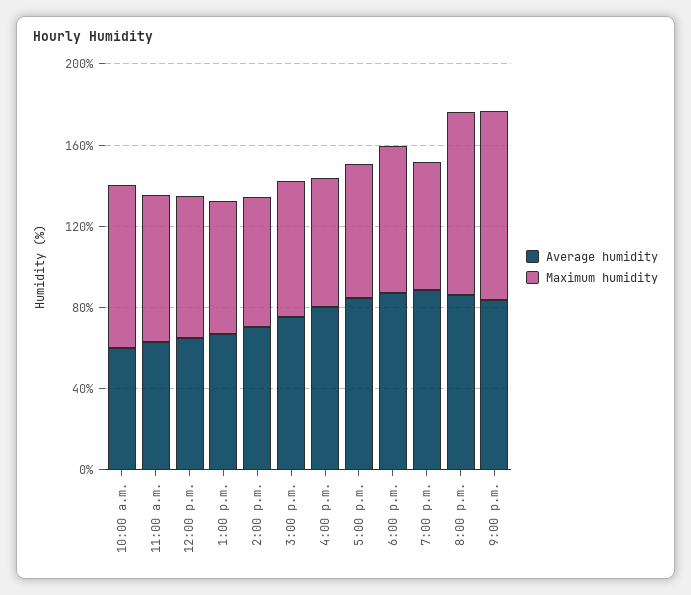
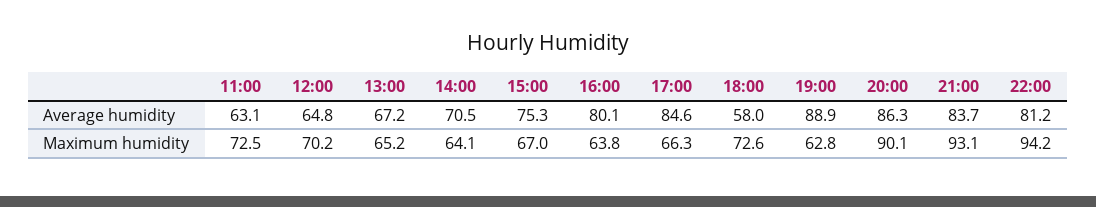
Average humidity, 10:00 a.m.: 60 -> none
Maximum humidity, 10:00 a.m.: 80 -> none
Average humidity, 6:00 p.m.: 90 -> 58
Average humidity, 22:00: none -> 81.2
Maximum humidity, 22:00: none -> 94.2

